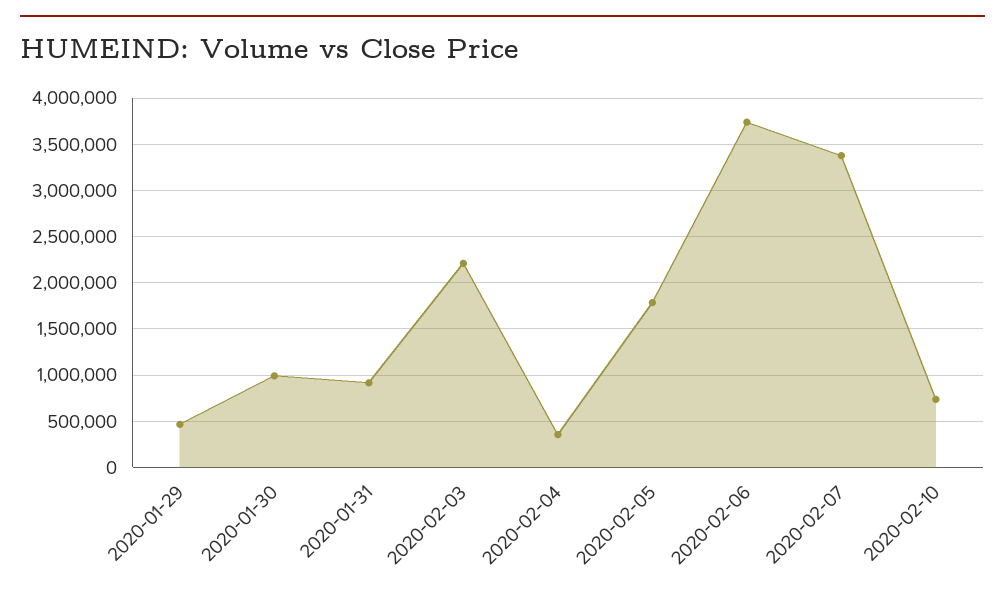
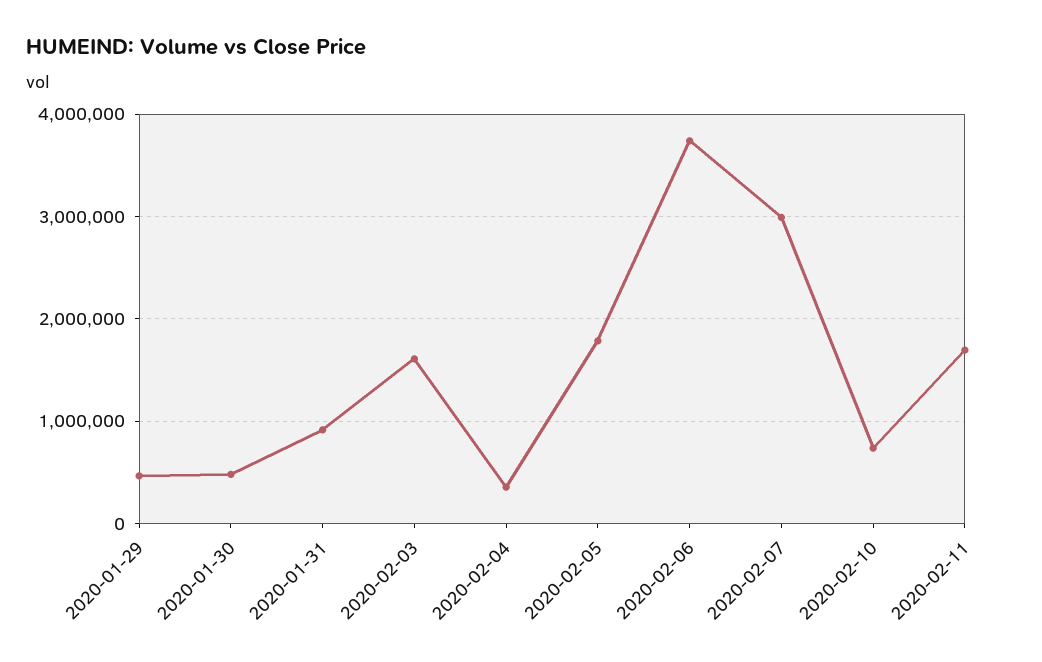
2020-01-30: 1000000 -> 500000
2020-02-03: 2200000 -> 1600000
2020-02-07: 3400000 -> 3000000
2020-02-11: none -> 1700000

